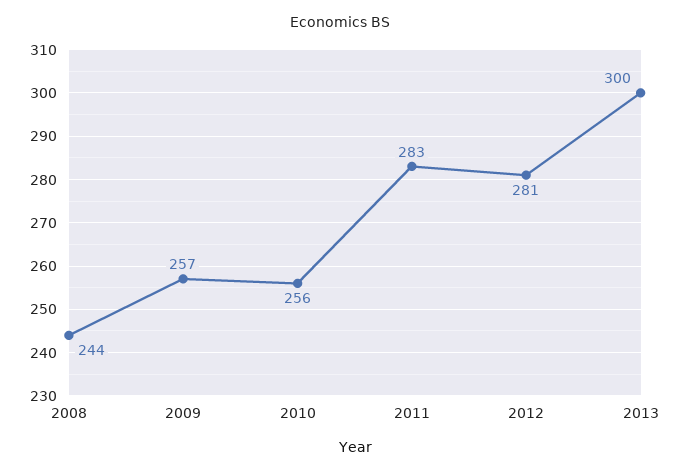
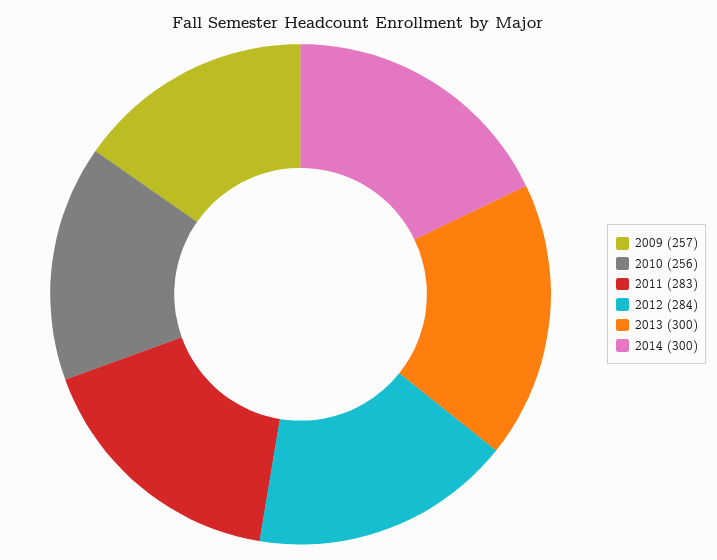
2008: 244 -> none
2012: 281 -> 284
2014: none -> 300

